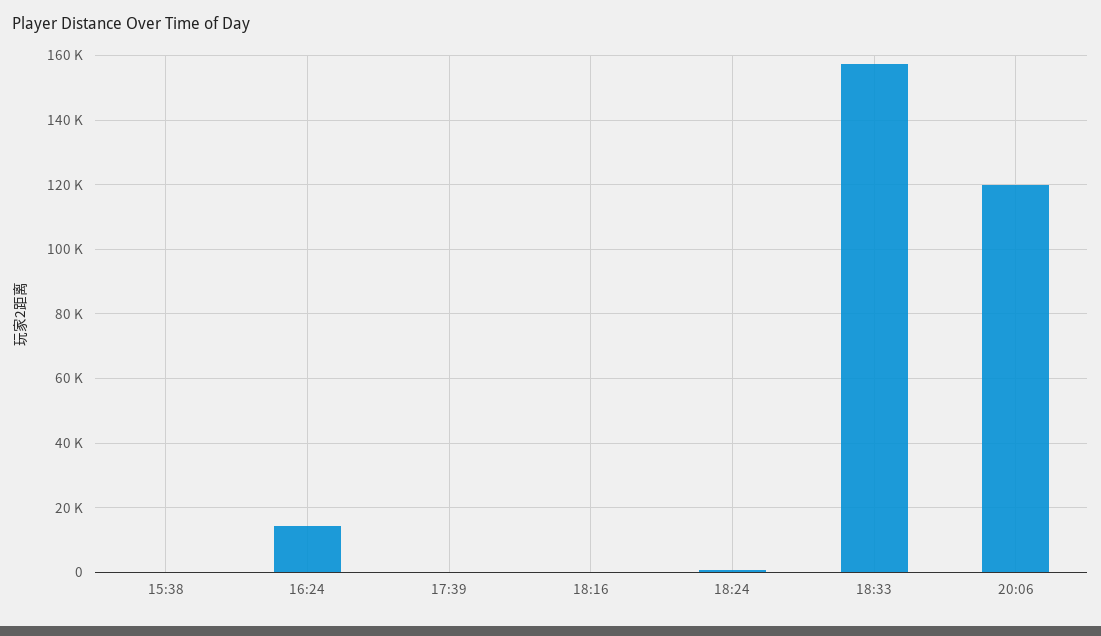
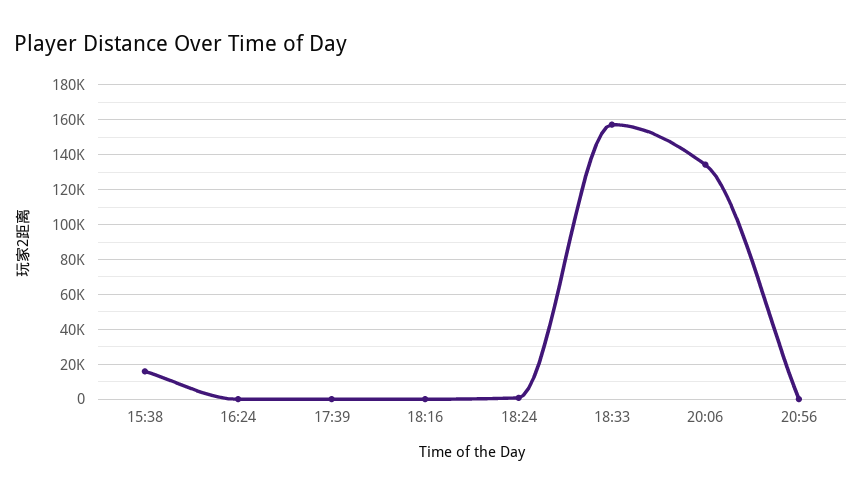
15:38: 0 -> 15000
16:24: 14000 -> 0
20:06: 120000 -> 135000
20:56: none -> 0

